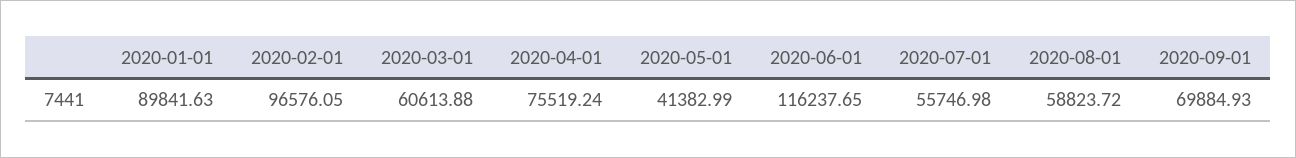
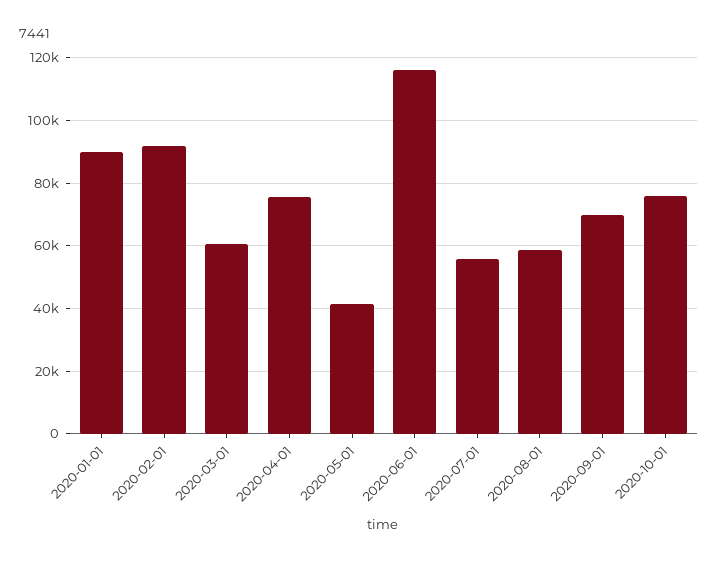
2020-02-01: 96576.05 -> 92000
2020-10-01: none -> 76000

